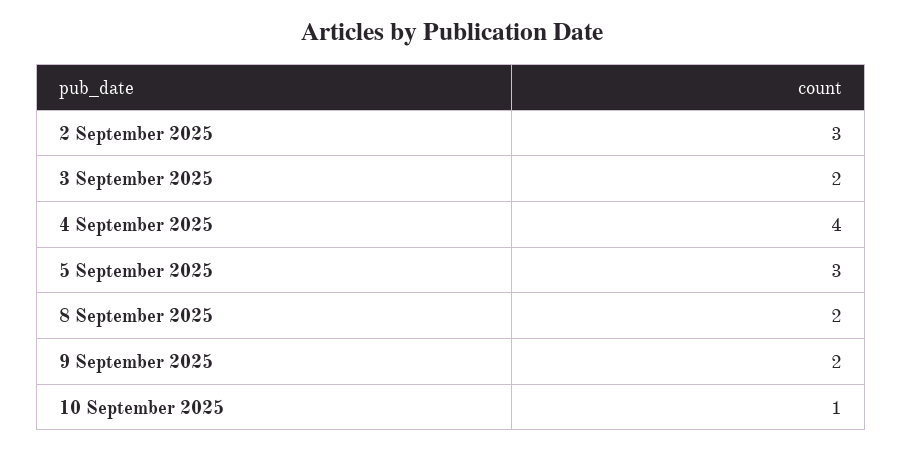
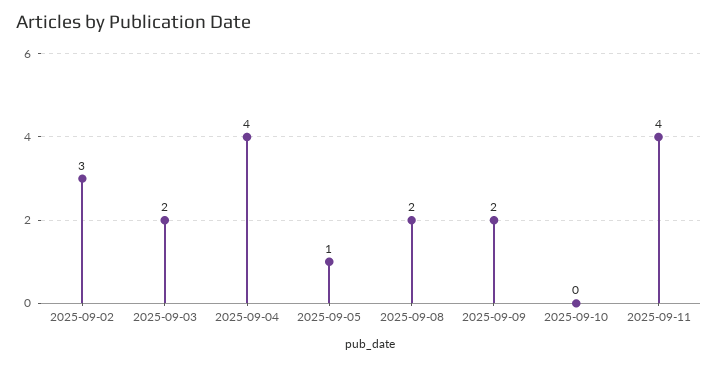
5 September 2025: 3 -> 1
10 September 2025: 1 -> 0
2025-09-11: none -> 4

